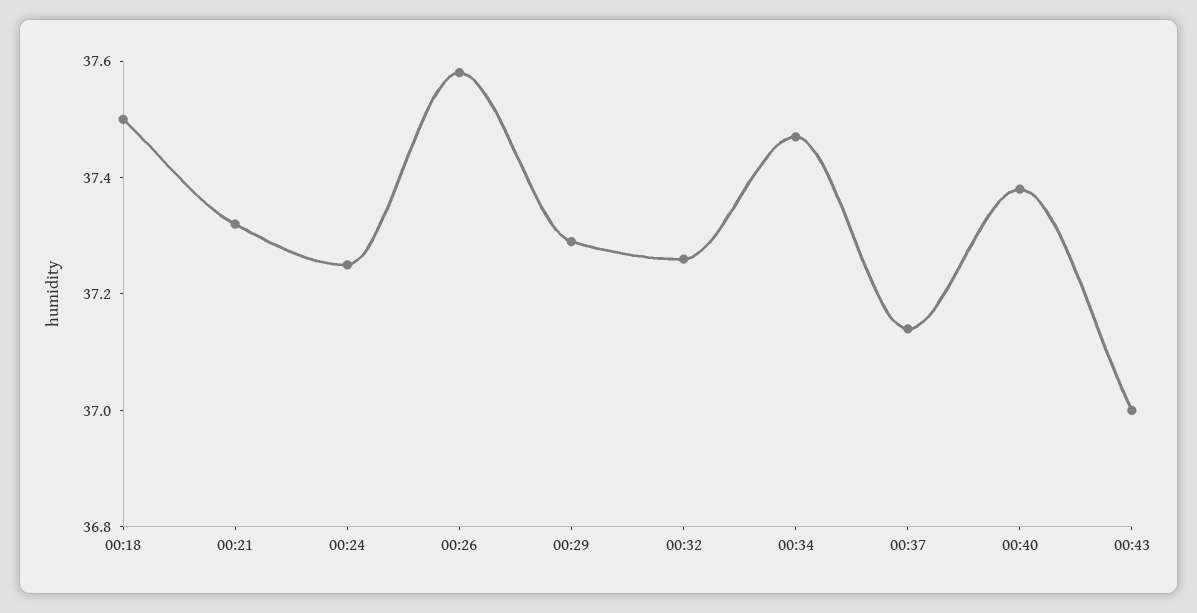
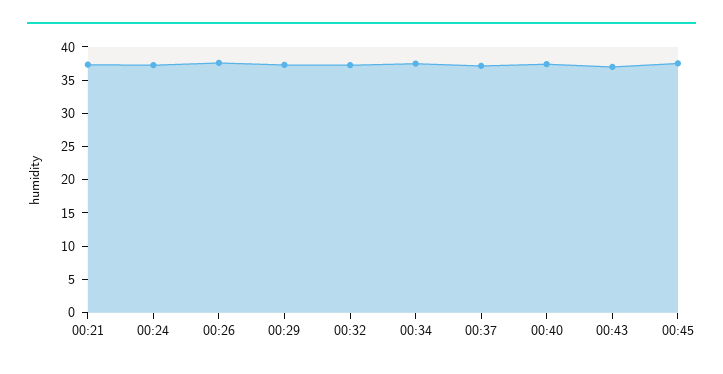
00:18: 37.5 -> none
00:45: none -> 37.5

